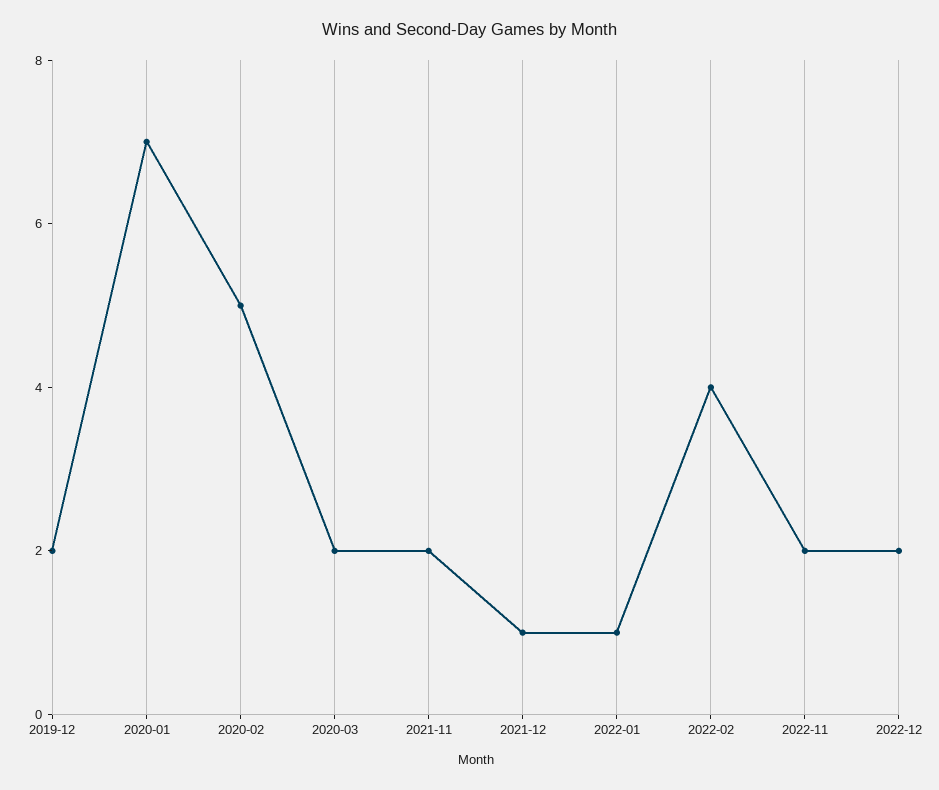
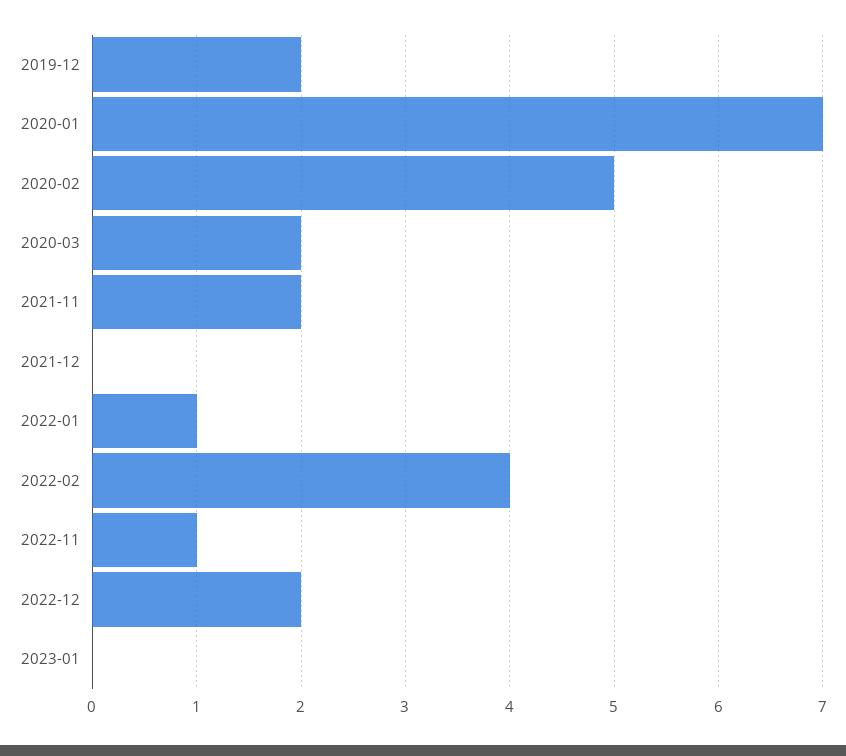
2021-12: 1 -> 0
2022-11: 2 -> 1
2023-01: none -> 0

